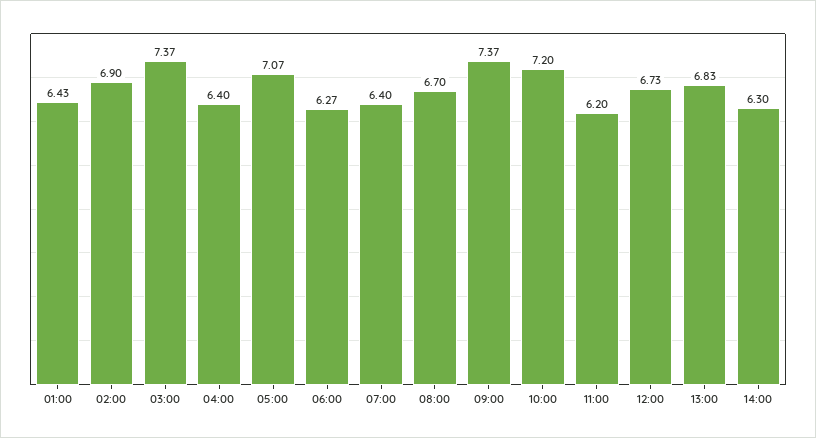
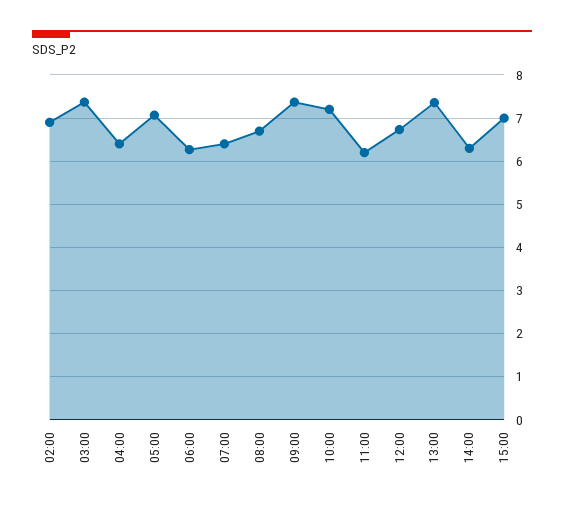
01:00: 6.43 -> none
13:00: 6.83 -> 7.4
15:00: none -> 7

